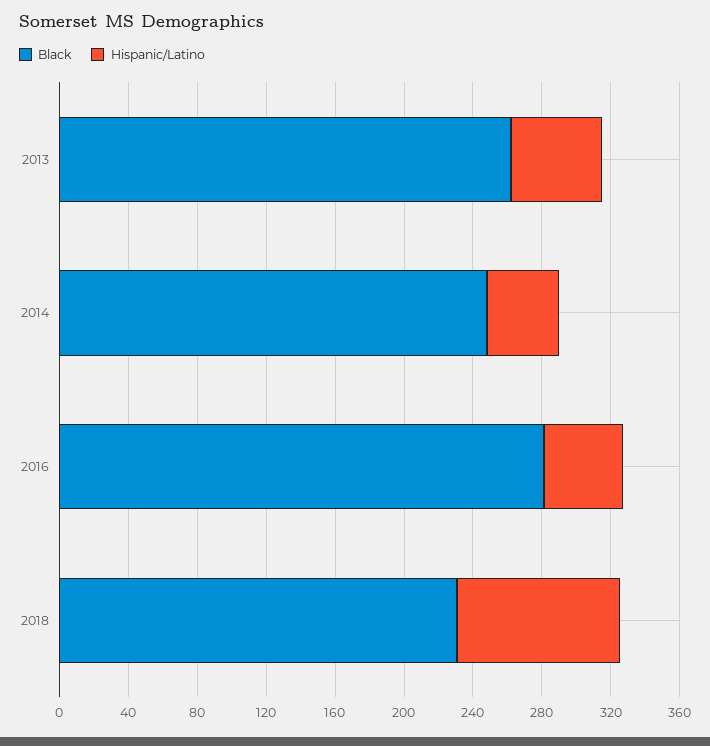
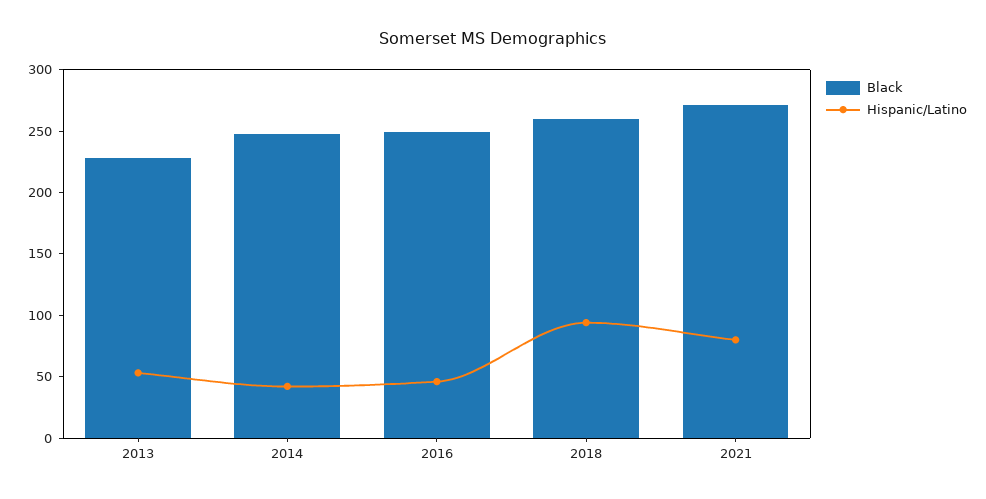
Black, 2013: 260 -> 230
Black, 2016: 280 -> 250
Black, 2018: 230 -> 260
Black, 2021: none -> 270
Hispanic/Latino, 2021: none -> 80

